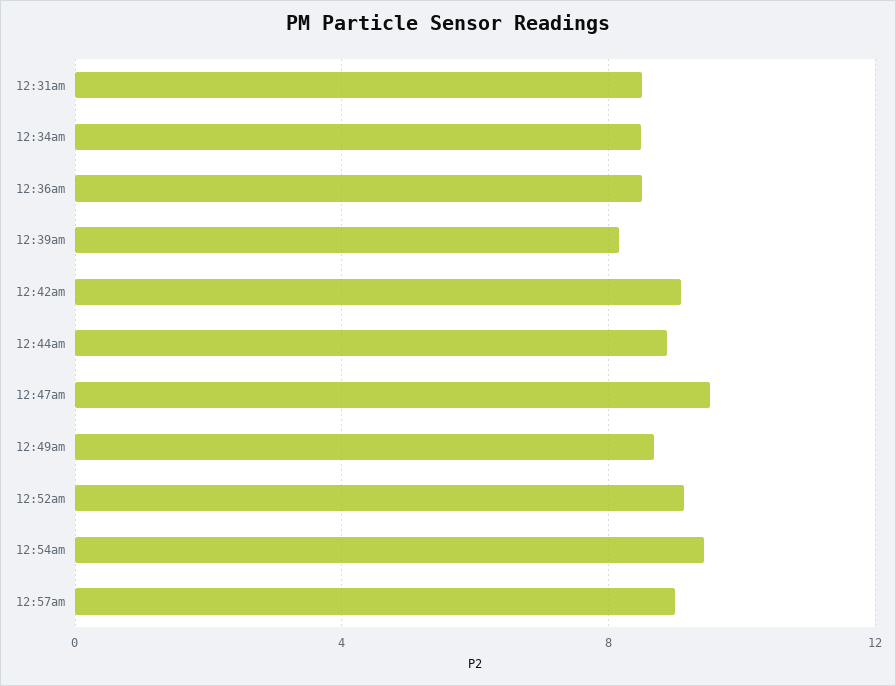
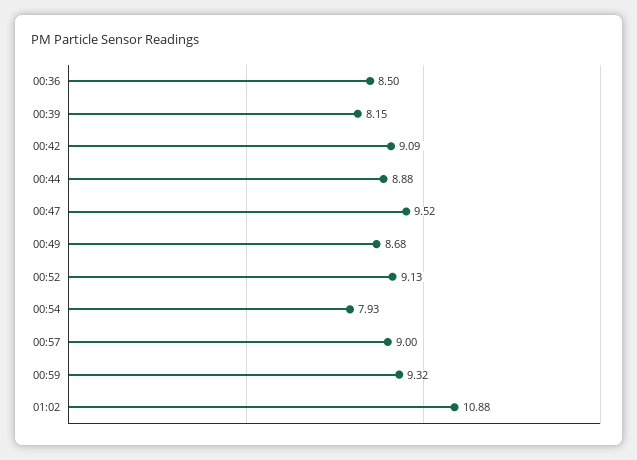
12:31am: 8.5 -> none
12:34am: 8.5 -> none
12:54am: 9.5 -> 7.93
00:59: none -> 9.32
01:02: none -> 10.88

